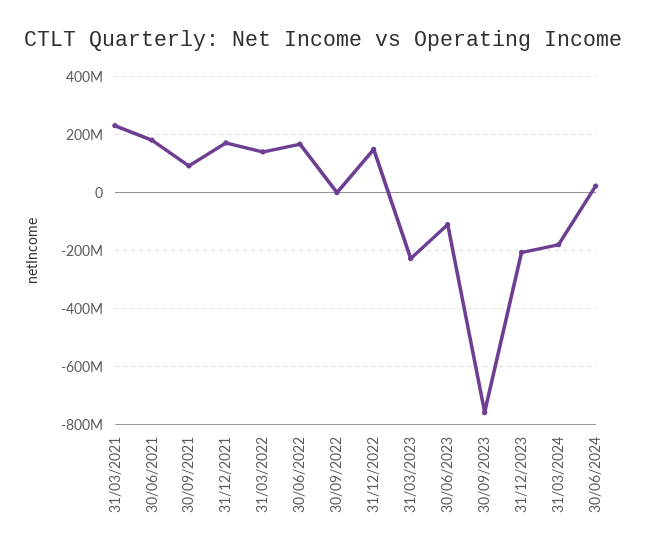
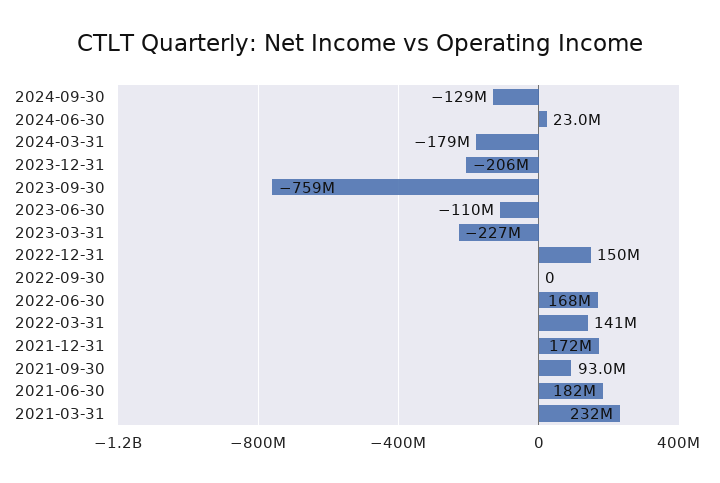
2024-09-30: none -> -129000000

